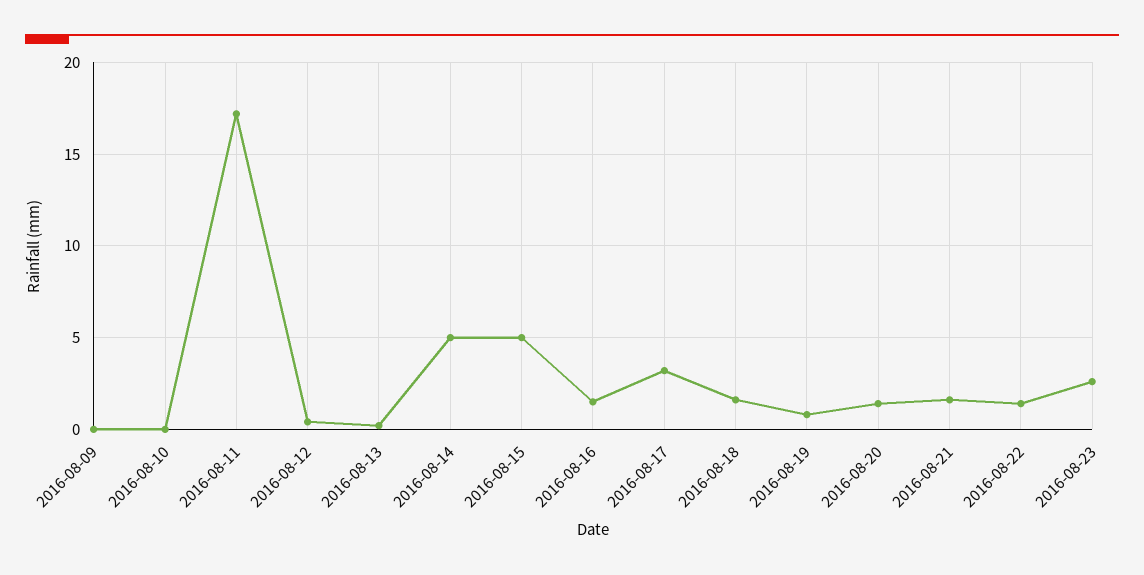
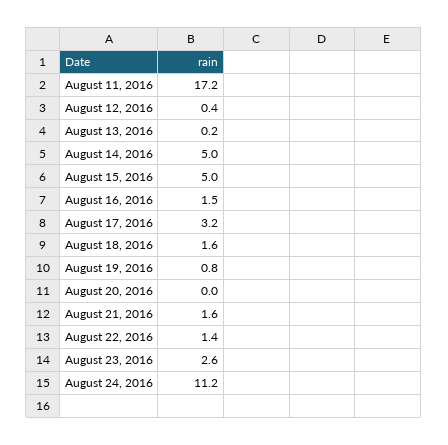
2016-08-09: 0 -> none
2016-08-10: 0 -> none
2016-08-20: 1.5 -> 0
August 24, 2016: none -> 11.2

